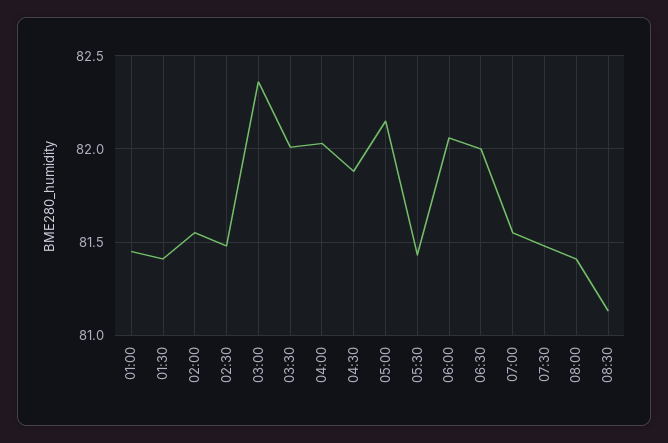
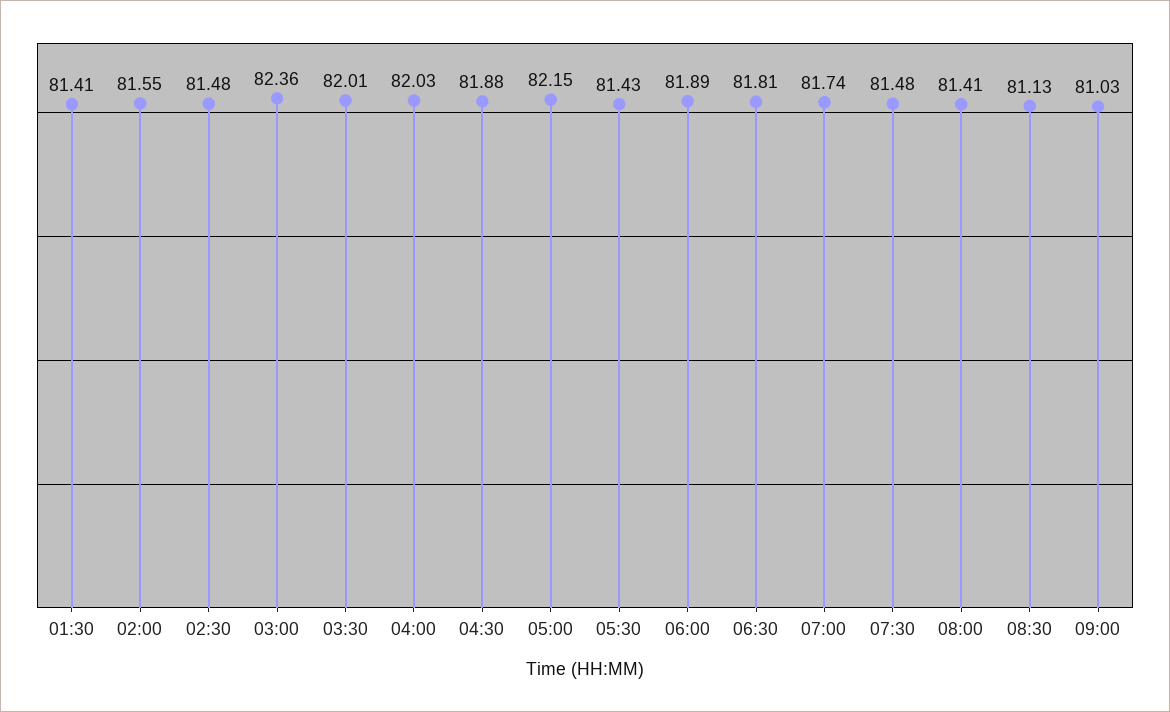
01:00: 81.45 -> none
06:00: 82.05 -> 81.89
06:30: 82 -> 81.81
07:00: 81.55 -> 81.74
09:00: none -> 81.03

